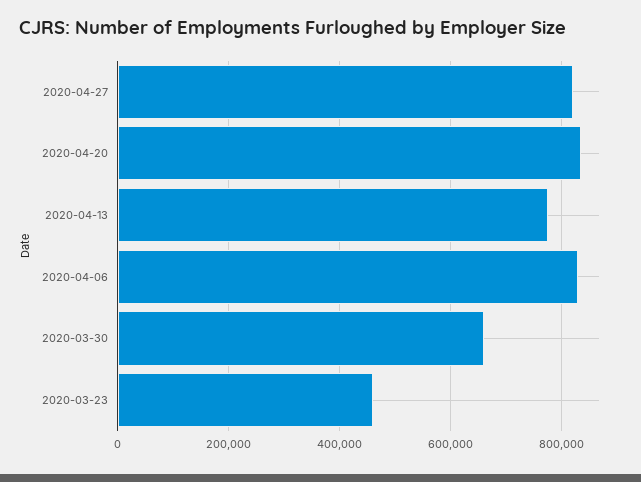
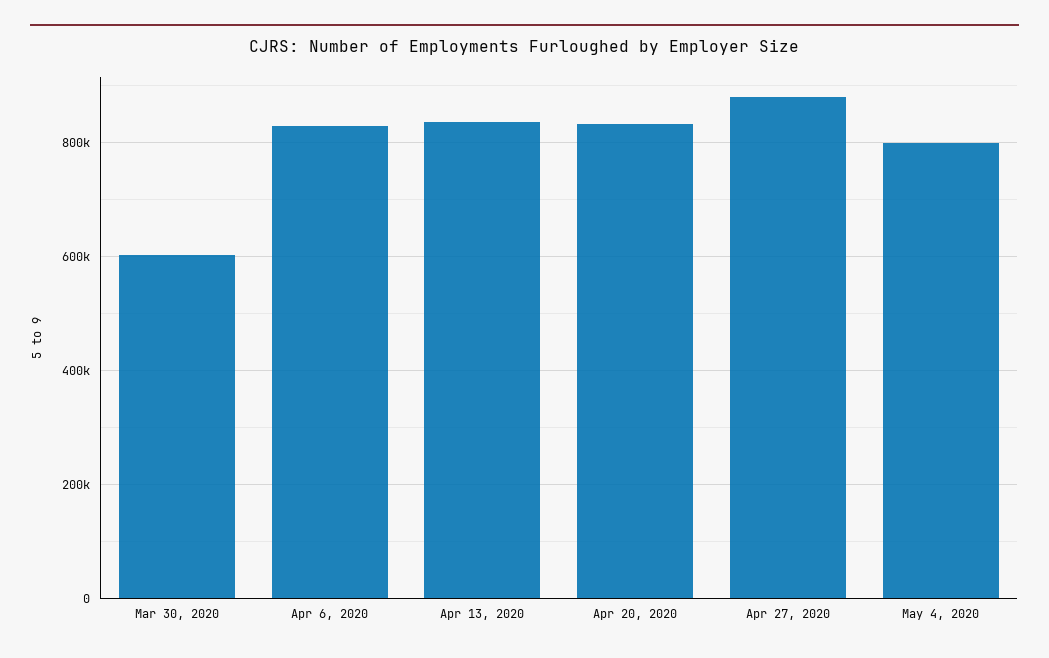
2020-04-27: 820000 -> 880000
2020-04-13: 780000 -> 840000
2020-03-30: 660000 -> 600000
2020-03-23: 460000 -> none
May 4, 2020: none -> 800000

